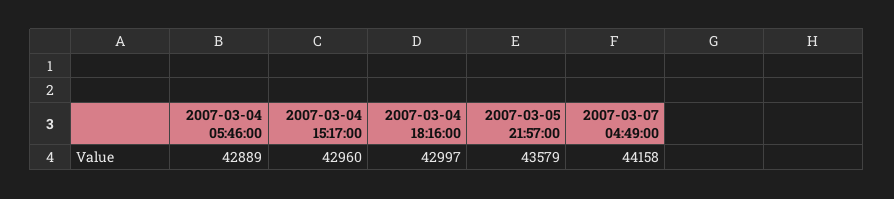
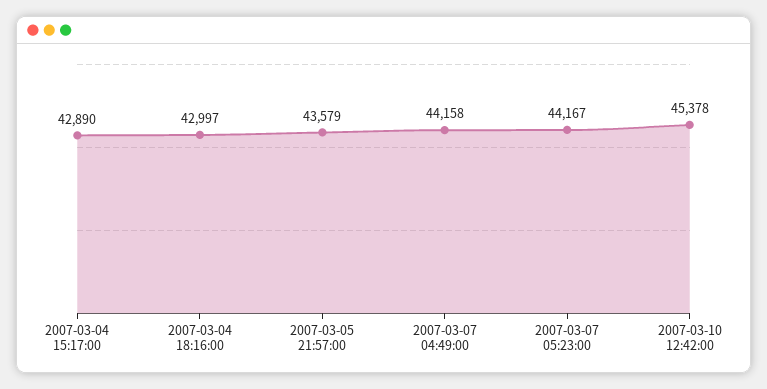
2007-03-04 05:46:00: 42889 -> none
2007-03-04 15:17:00: 42960 -> 42890
2007-03-07 05:23:00: none -> 44167
2007-03-10 12:42:00: none -> 45378

